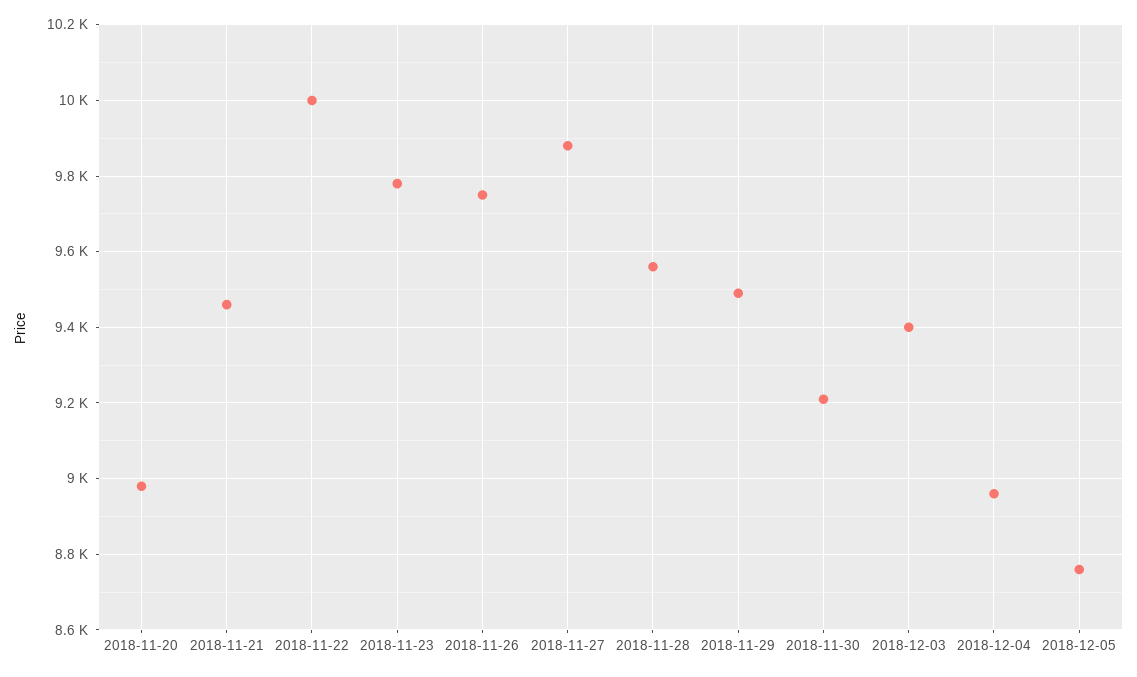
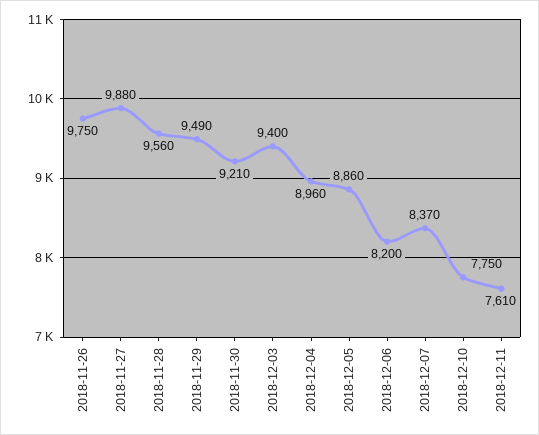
2018-11-20: 8980 -> none
2018-11-21: 9460 -> none
2018-11-22: 10000 -> none
2018-11-23: 9780 -> none
2018-12-05: 8760 -> 8860
2018-12-06: none -> 8200
2018-12-07: none -> 8370
2018-12-10: none -> 7750
2018-12-11: none -> 7610

